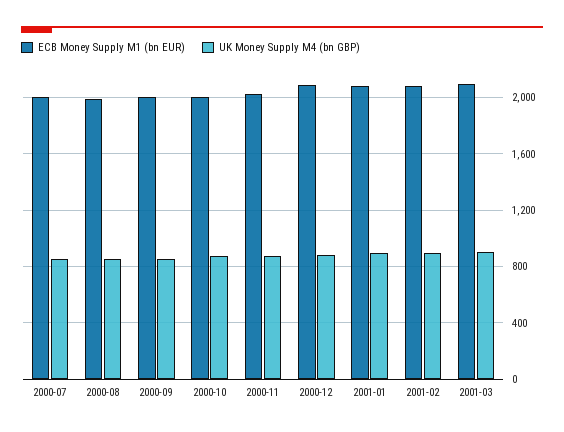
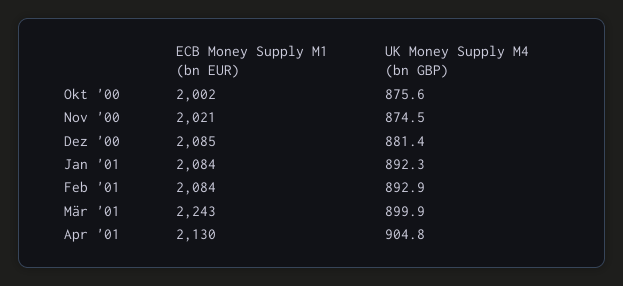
ECB Money Supply M1 (bn EUR), 2000-07: 2000 -> none
UK Money Supply M4 (bn GBP), 2000-07: 850 -> none
ECB Money Supply M1 (bn EUR), 2000-08: 2000 -> none
UK Money Supply M4 (bn GBP), 2000-08: 850 -> none
ECB Money Supply M1 (bn EUR), 2000-09: 2000 -> none
UK Money Supply M4 (bn GBP), 2000-09: 850 -> none
ECB Money Supply M1 (bn EUR), 2001-03: 2100 -> 2243
ECB Money Supply M1 (bn EUR), Apr '01: none -> 2130
UK Money Supply M4 (bn GBP), Apr '01: none -> 904.8

